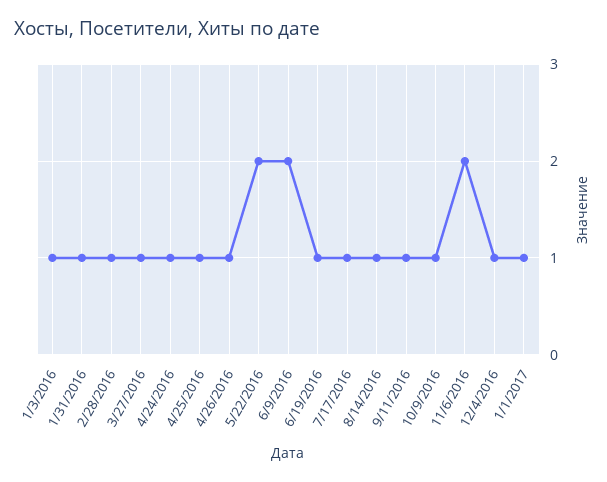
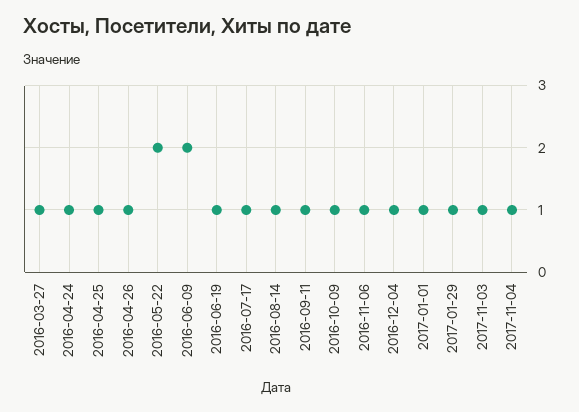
1/3/2016: 1 -> none
1/31/2016: 1 -> none
2/28/2016: 1 -> none
11/6/2016: 2 -> 1
2017-01-29: none -> 1
2017-11-03: none -> 1
2017-11-04: none -> 1

